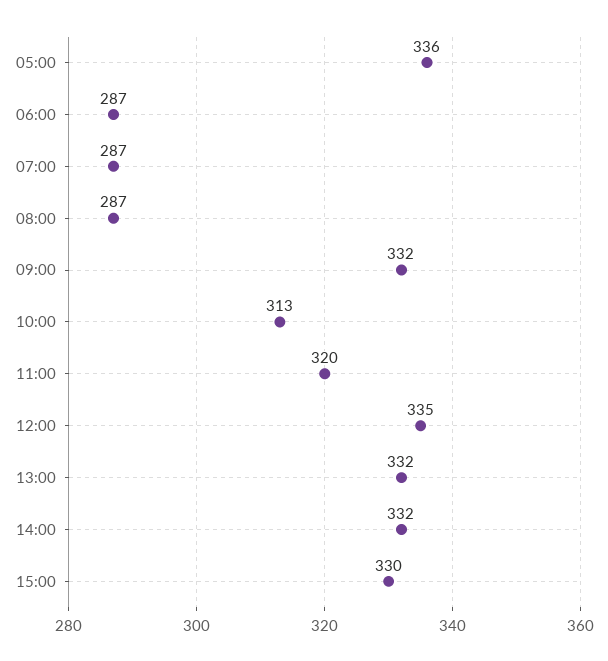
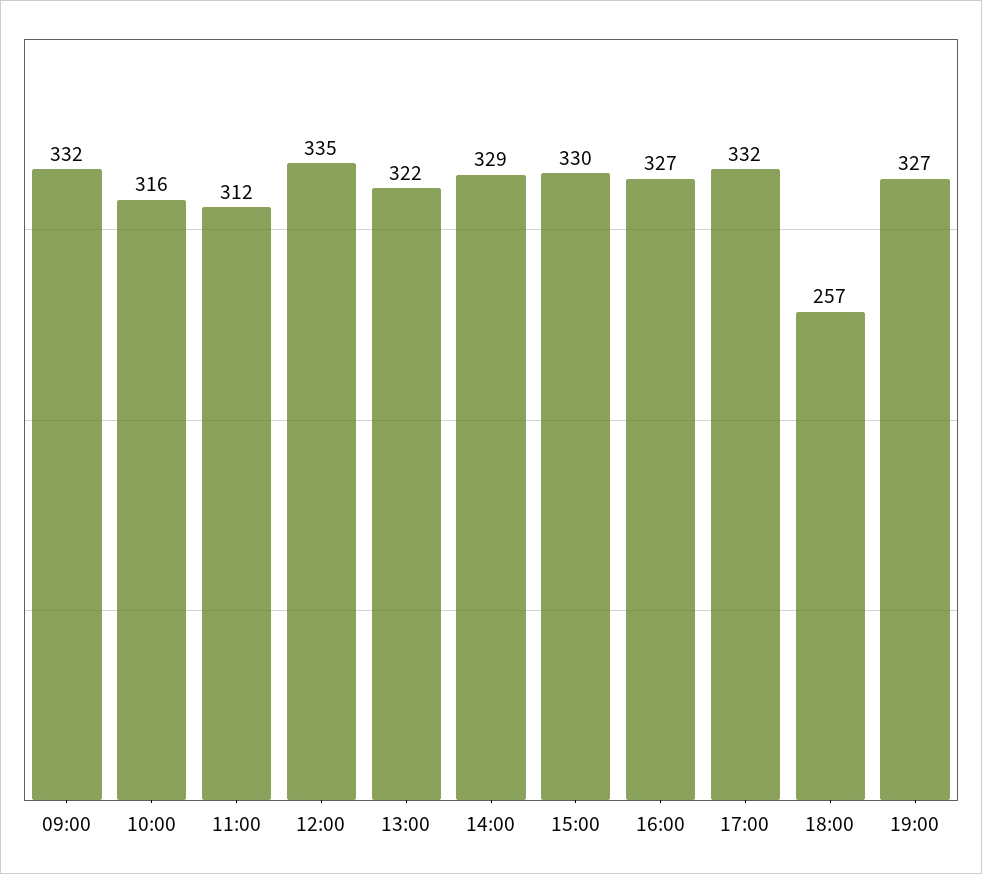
05:00: 336 -> none
06:00: 287 -> none
07:00: 287 -> none
08:00: 287 -> none
10:00: 313 -> 316
11:00: 320 -> 312
13:00: 332 -> 322
14:00: 332 -> 329
16:00: none -> 327
17:00: none -> 332
18:00: none -> 257
19:00: none -> 327

